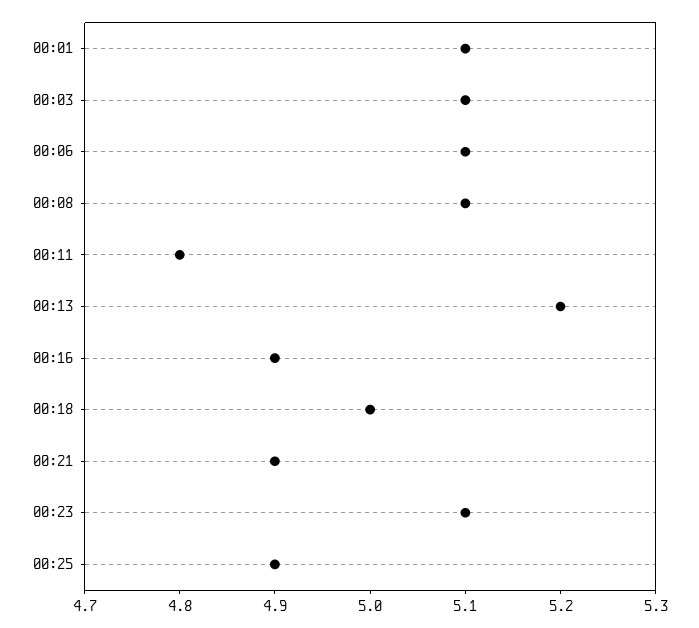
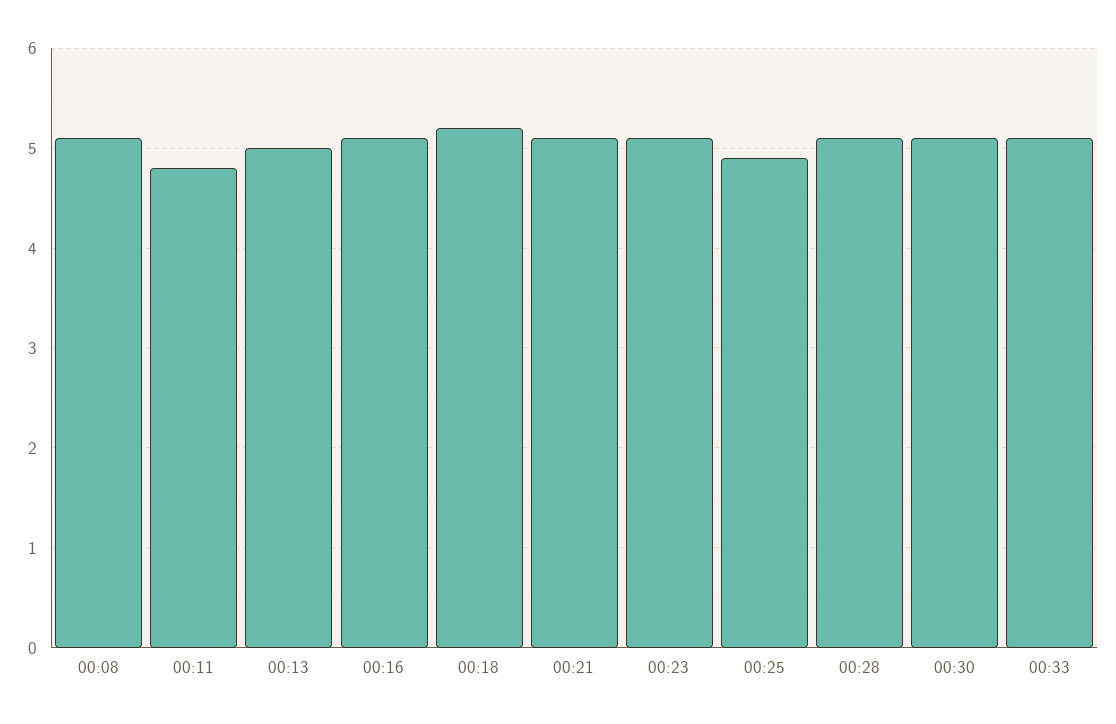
00:01: 5.1 -> none
00:03: 5.1 -> none
00:06: 5.1 -> none
00:13: 5.2 -> 5
00:16: 4.9 -> 5.1
00:18: 5 -> 5.2
00:21: 4.9 -> 5.1
00:28: none -> 5.1
00:30: none -> 5.1
00:33: none -> 5.1

